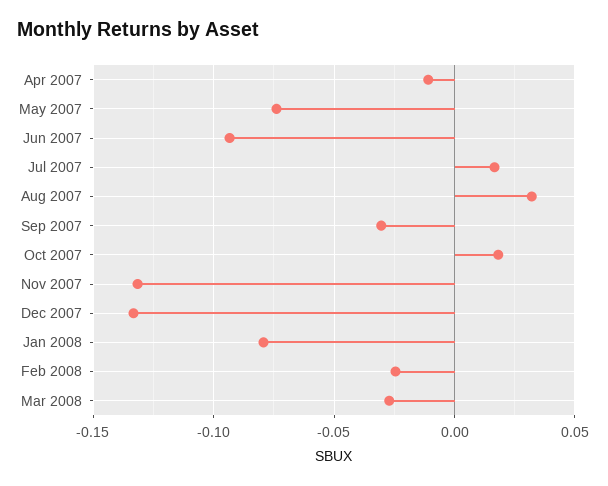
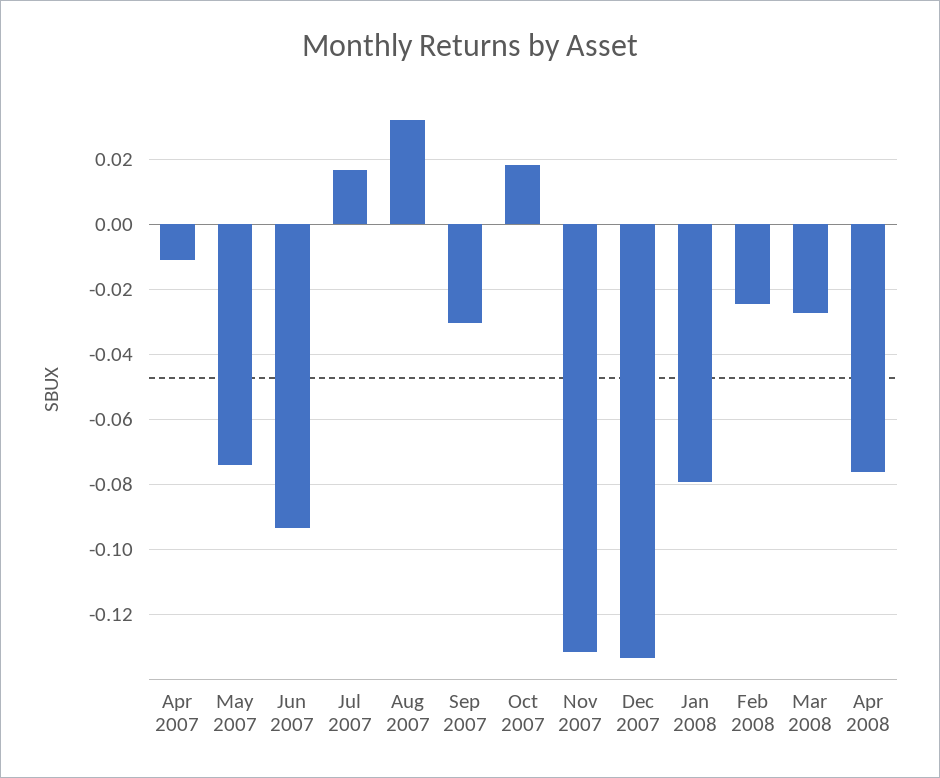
Apr 2008: none -> -0.076

